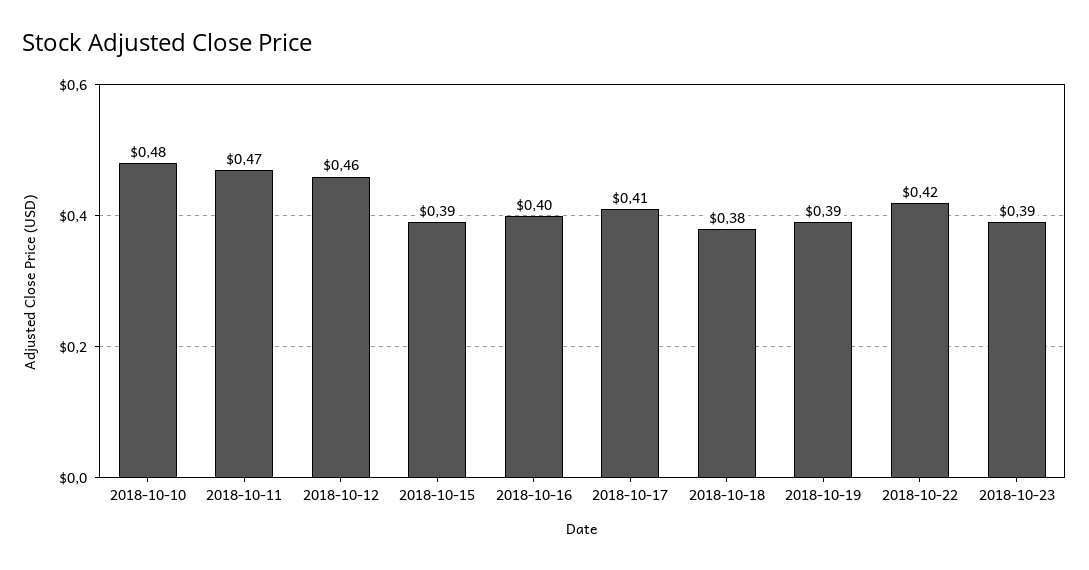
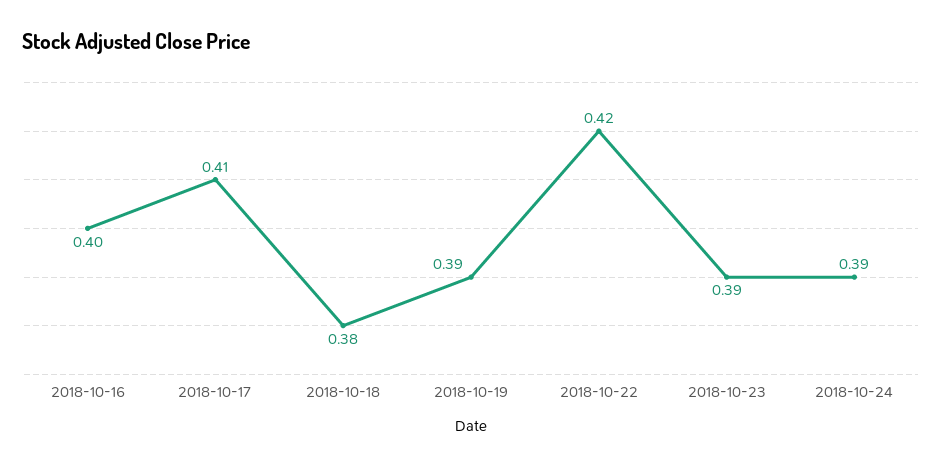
2018-10-10: 0.48 -> none
2018-10-11: 0.47 -> none
2018-10-12: 0.46 -> none
2018-10-15: 0.39 -> none
2018-10-24: none -> 0.39

